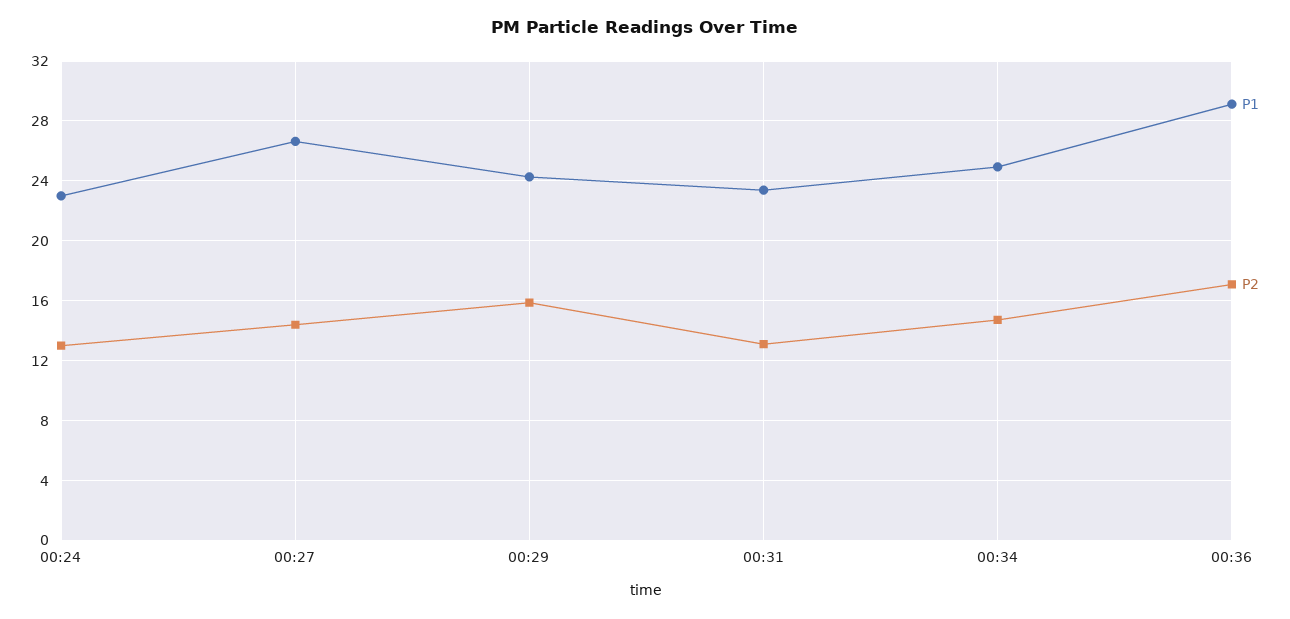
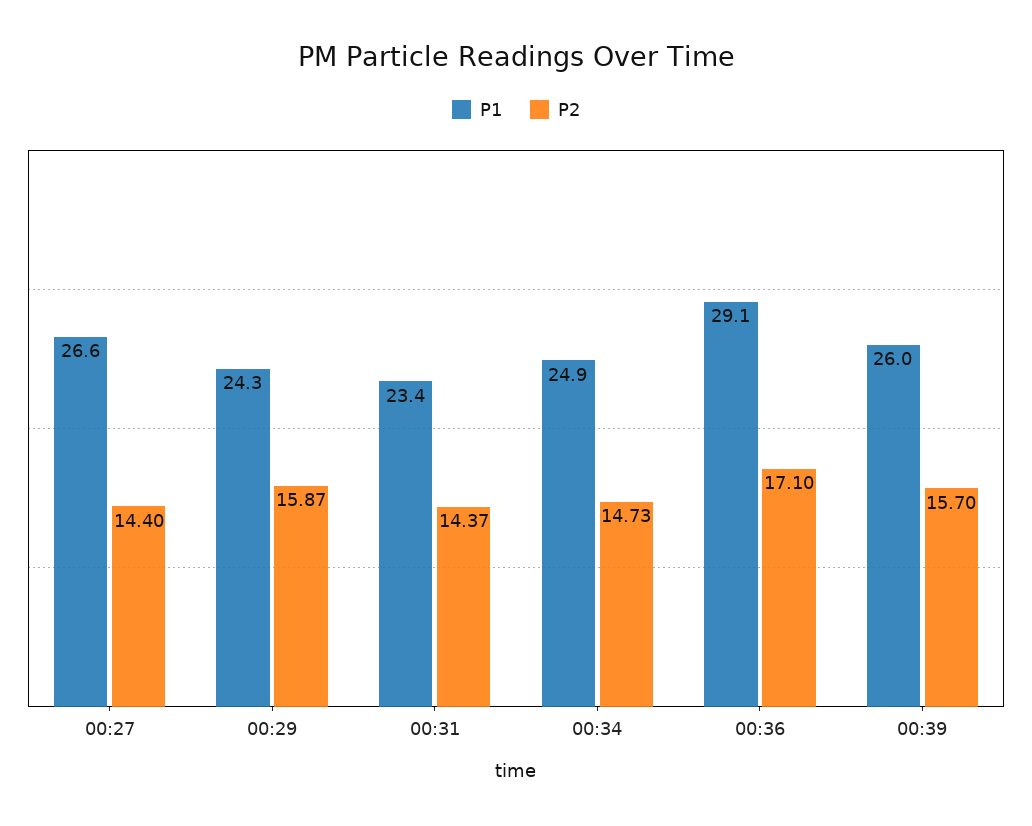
P1, 00:24: 23 -> none
P2, 00:24: 13 -> none
P2, 00:31: 13 -> 14.37
P1, 00:39: none -> 26
P2, 00:39: none -> 15.7

